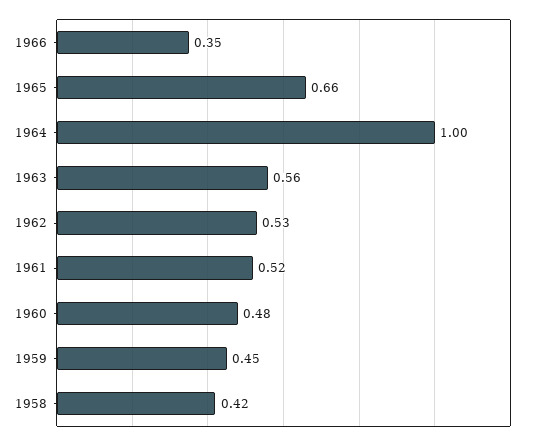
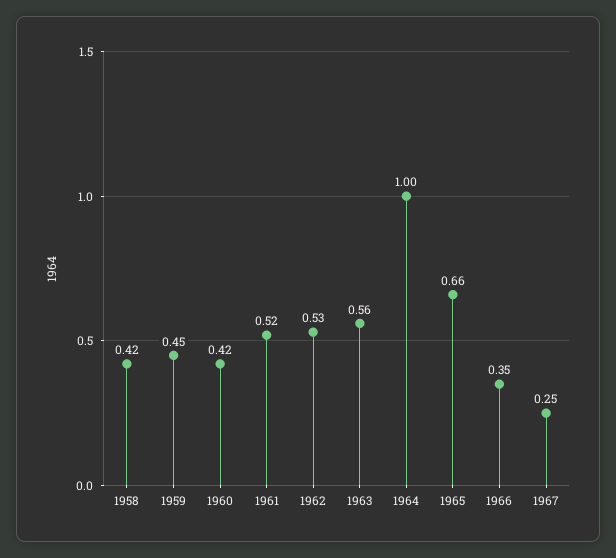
1960: 0.48 -> 0.42
1967: none -> 0.25

